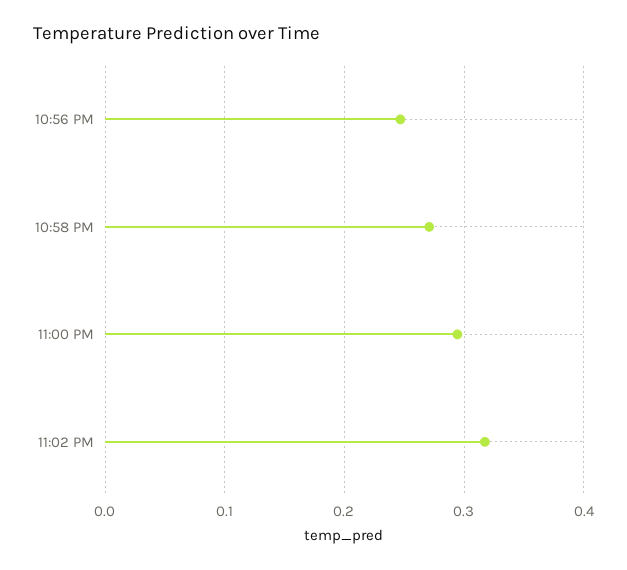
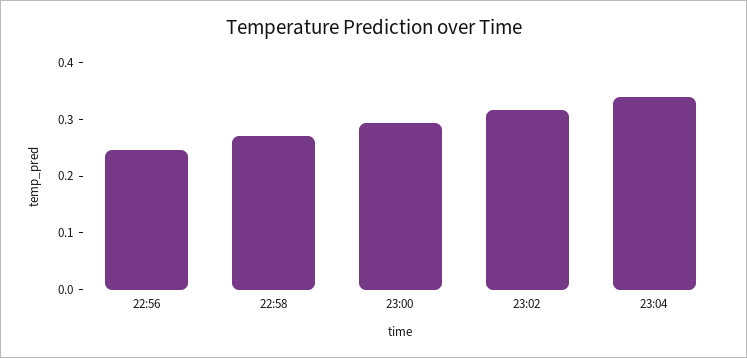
23:04: none -> 0.34

